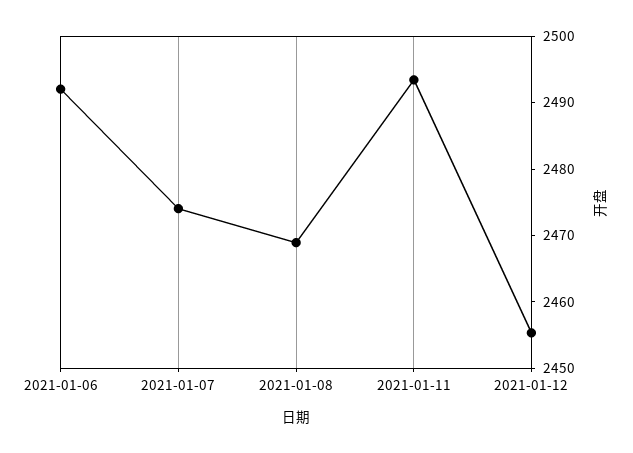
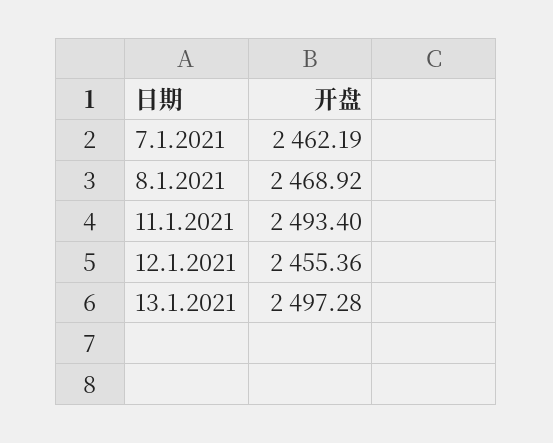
2021-01-06: 2492 -> none
2021-01-07: 2474 -> 2462.19
13.1.2021: none -> 2497.28

